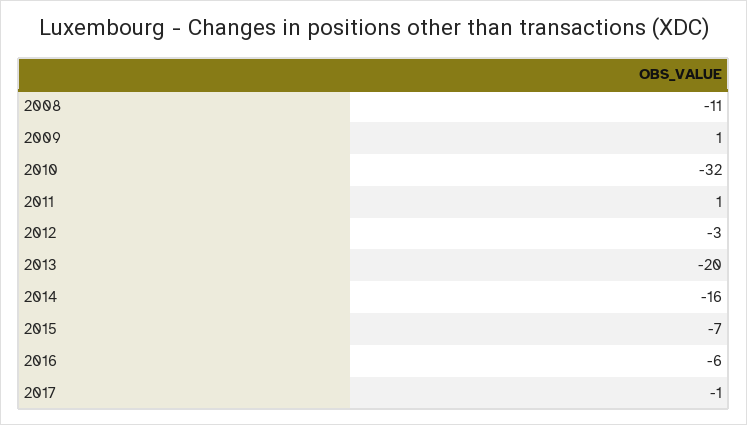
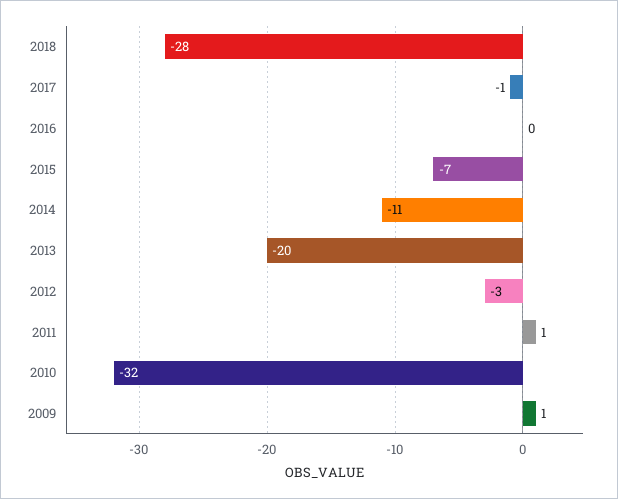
2008: -11 -> none
2014: -16 -> -11
2016: -6 -> 0
2018: none -> -28

